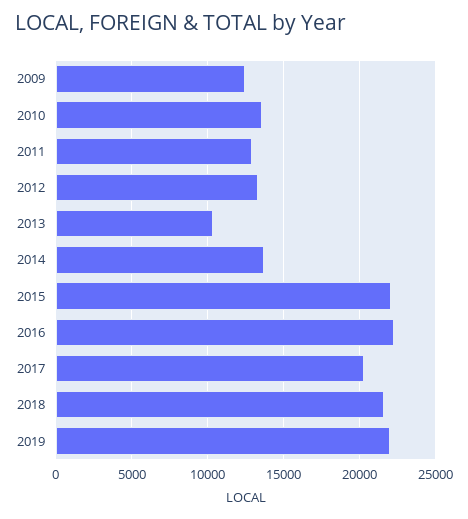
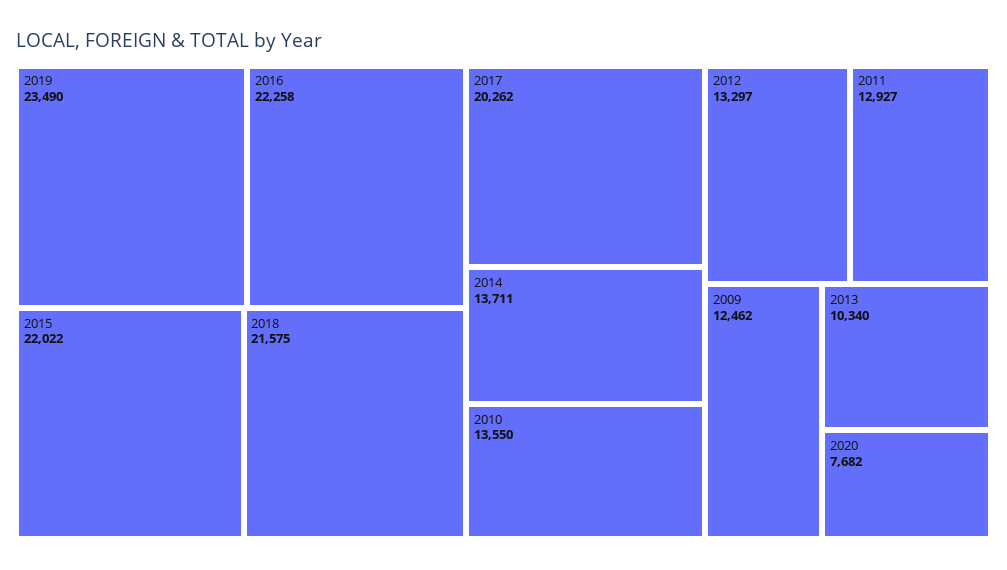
2019: 22000 -> 23490
2020: none -> 7682

